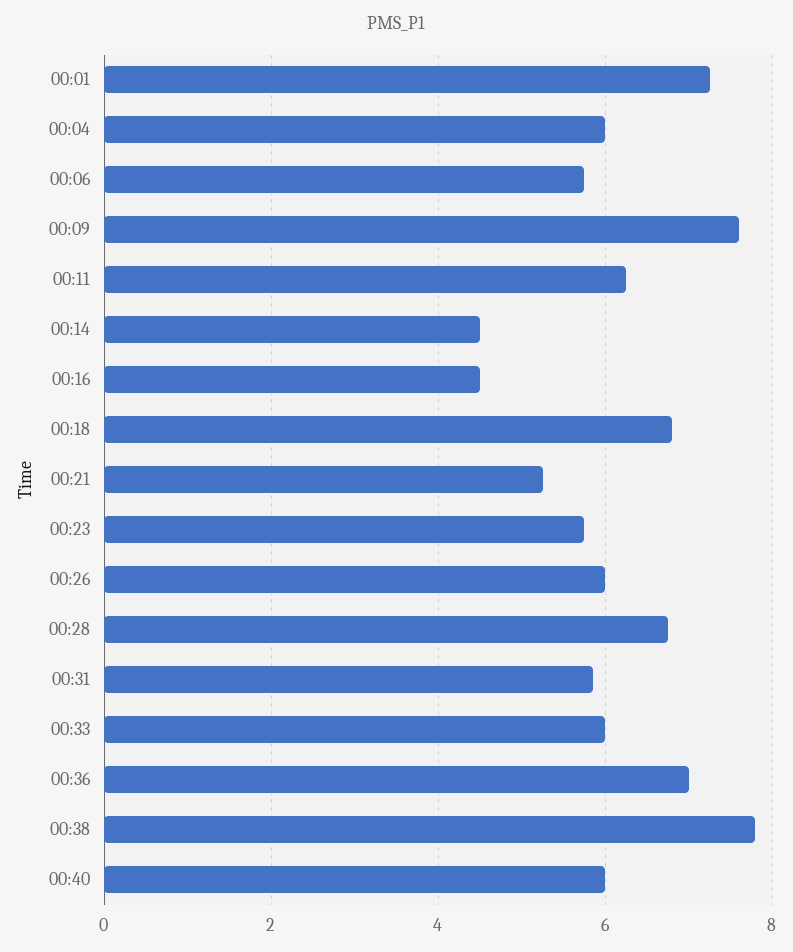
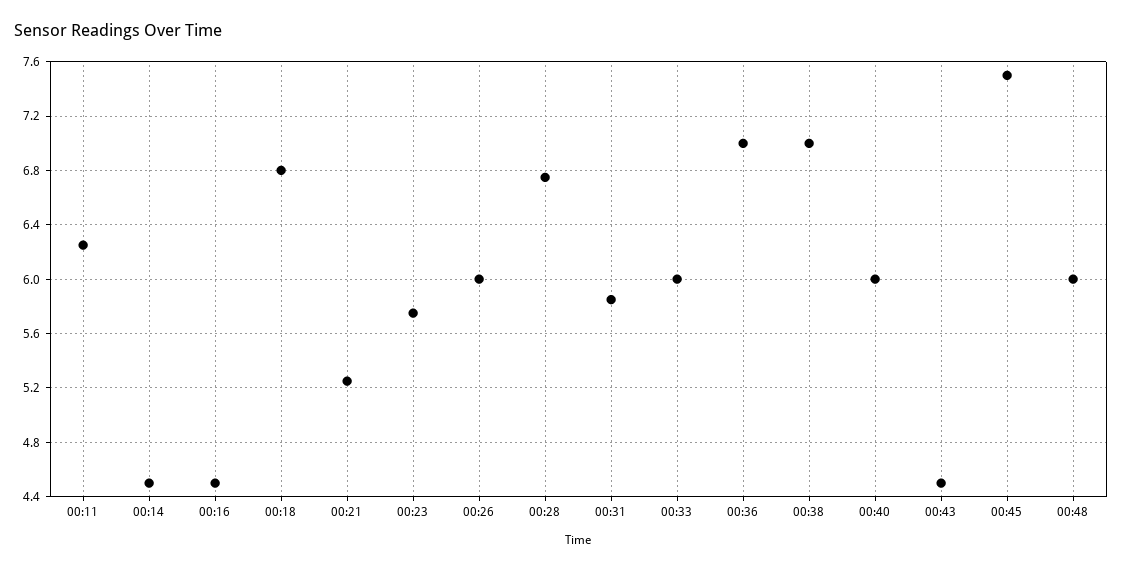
00:01: 7.2 -> none
00:04: 6 -> none
00:06: 5.8 -> none
00:09: 7.6 -> none
00:38: 7.8 -> 7
00:43: none -> 4.5
00:45: none -> 7.5
00:48: none -> 6

